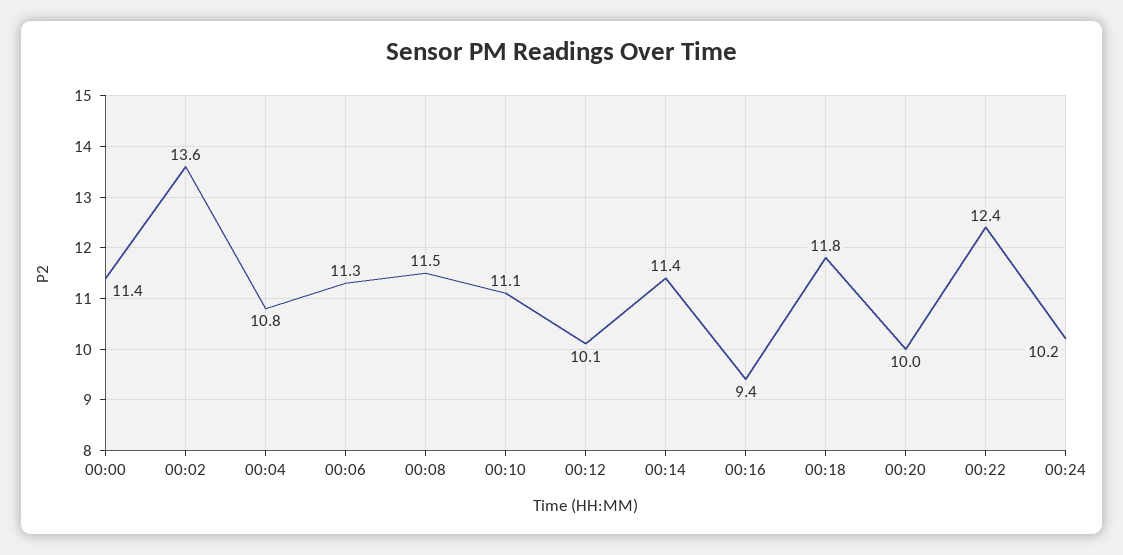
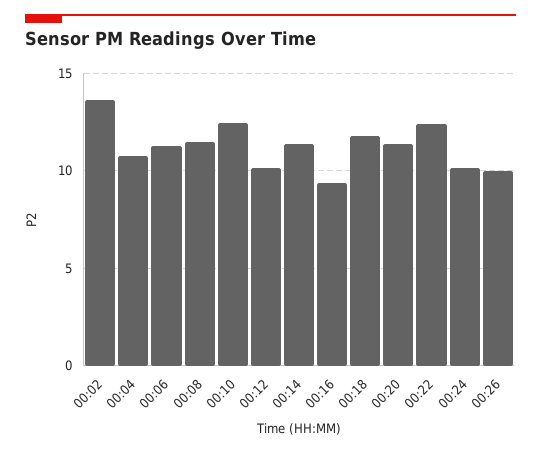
00:00: 11.4 -> none
00:10: 11.1 -> 12.5
00:20: 10 -> 11.5
00:26: none -> 10

